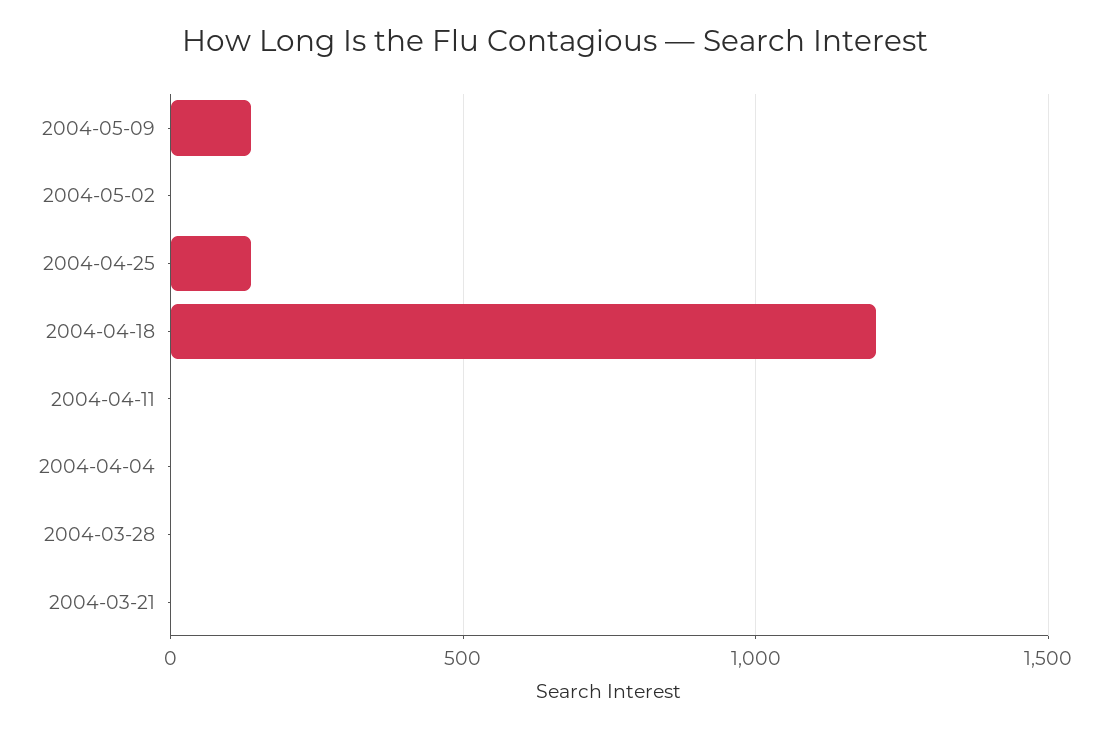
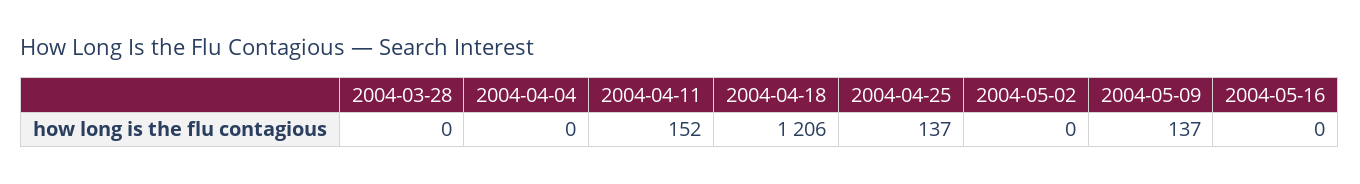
2004-04-11: 0 -> 152
2004-03-21: 0 -> none
2004-05-16: none -> 0

